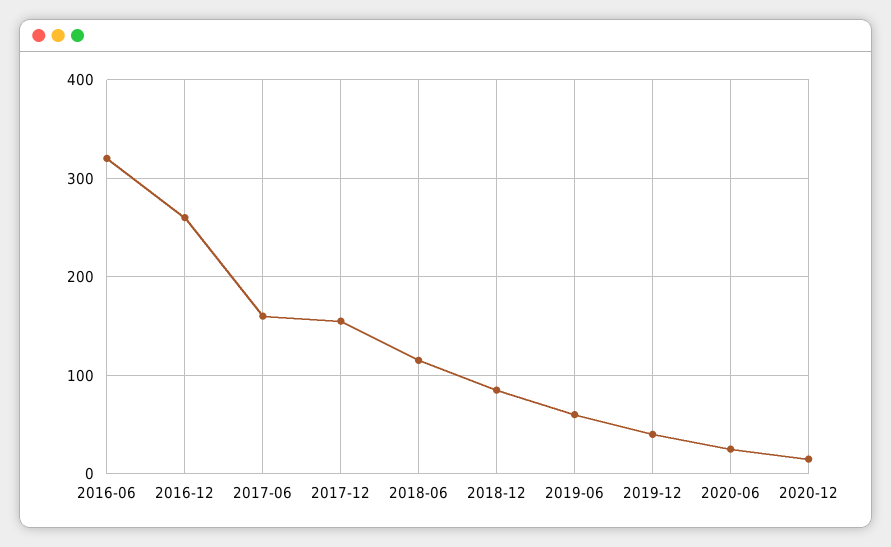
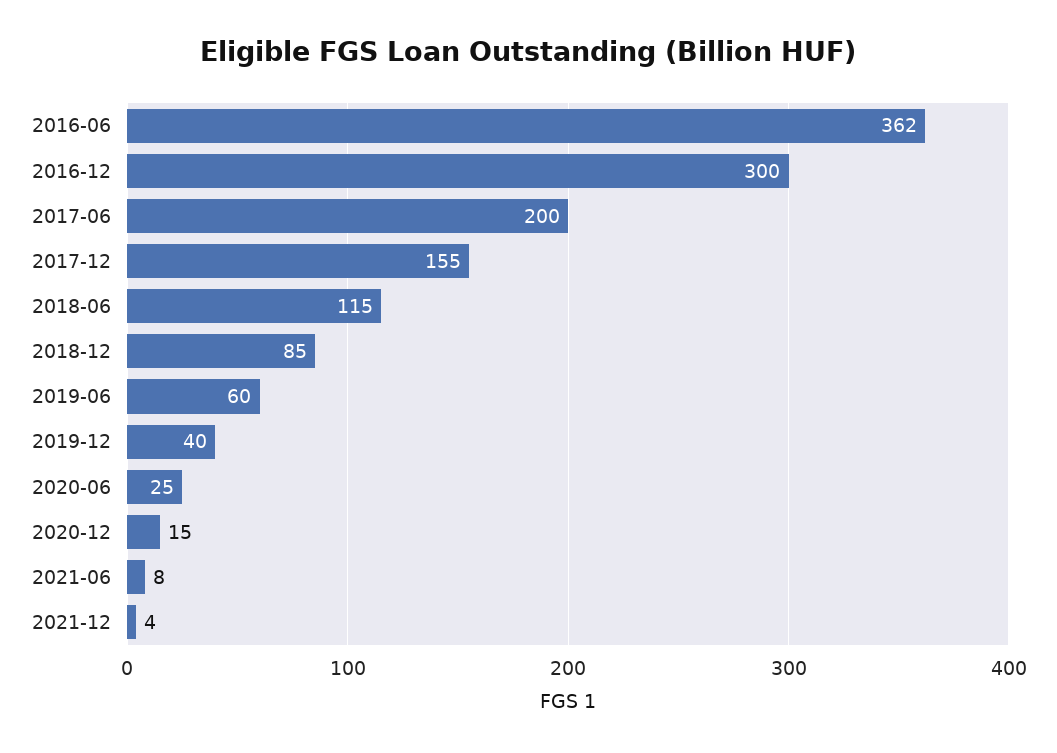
2016-06: 320 -> 362
2016-12: 260 -> 300
2017-06: 160 -> 200
2021-06: none -> 8
2021-12: none -> 4

